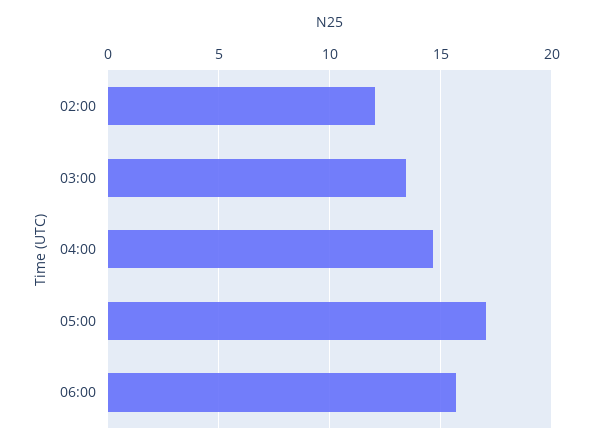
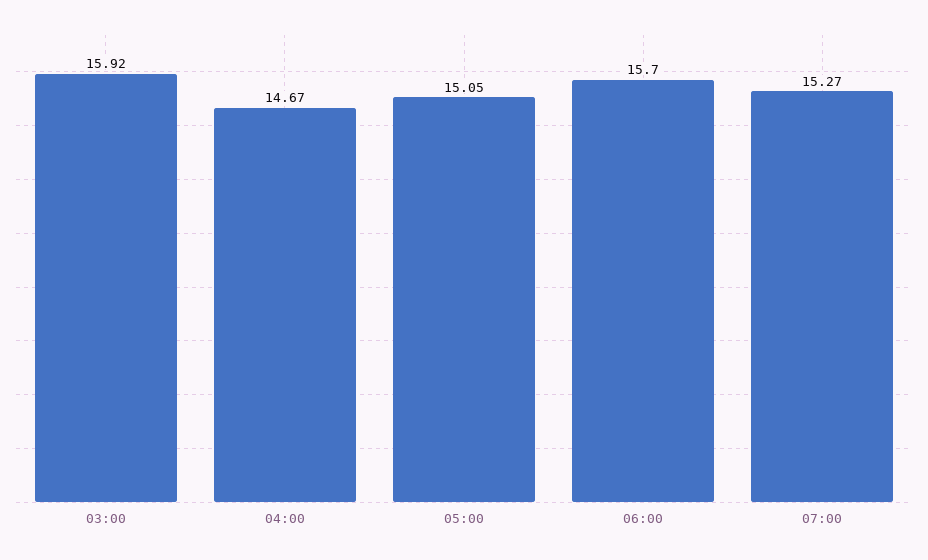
02:00: 12 -> none
03:00: 13.5 -> 15.92
05:00: 17 -> 15.05
07:00: none -> 15.27

